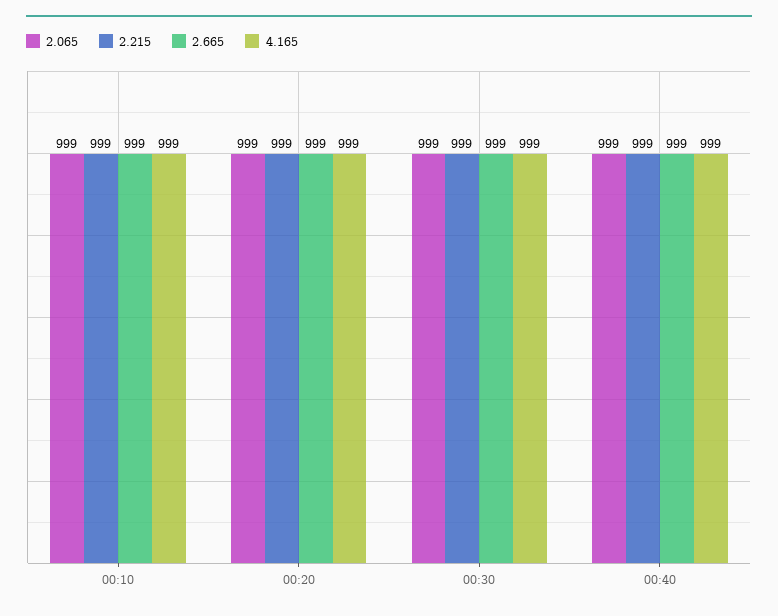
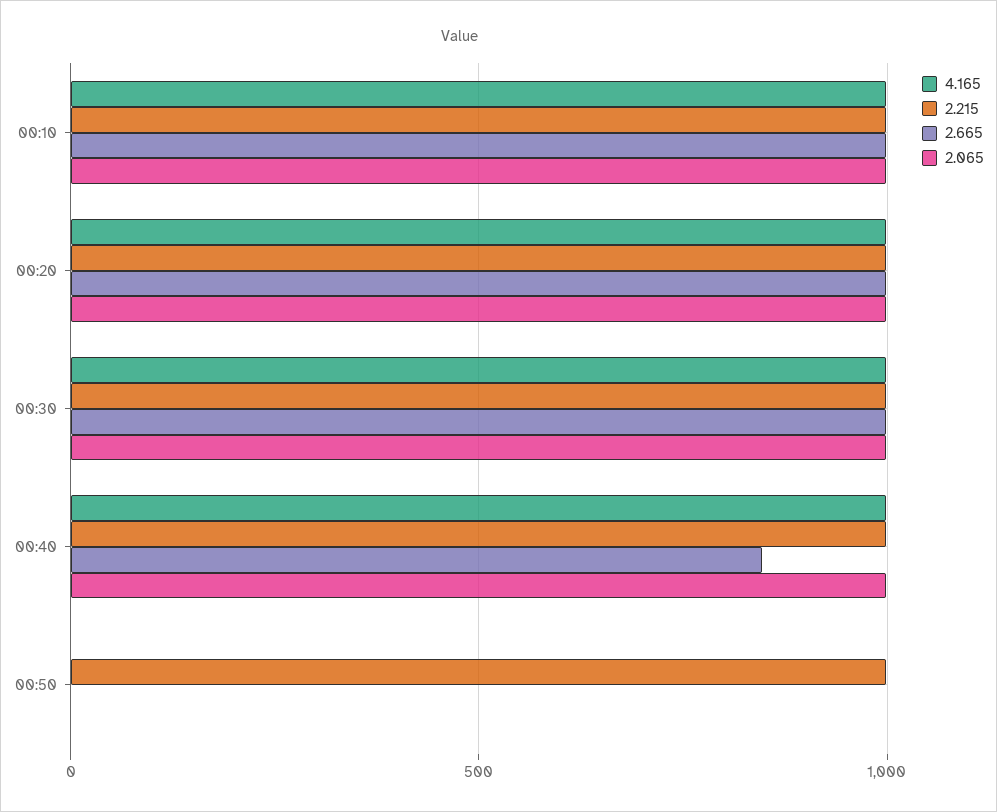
2.665, 00:40: 999 -> 850
4.165, 00:50: none -> 0
2.215, 00:50: none -> 1000
2.665, 00:50: none -> 0
2.065, 00:50: none -> 0

